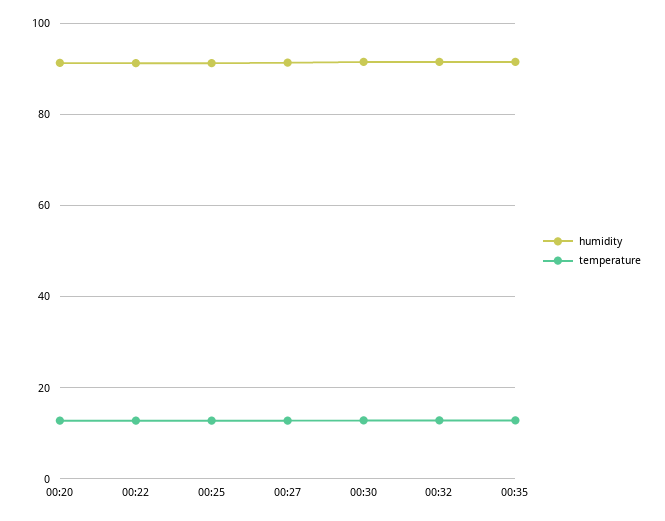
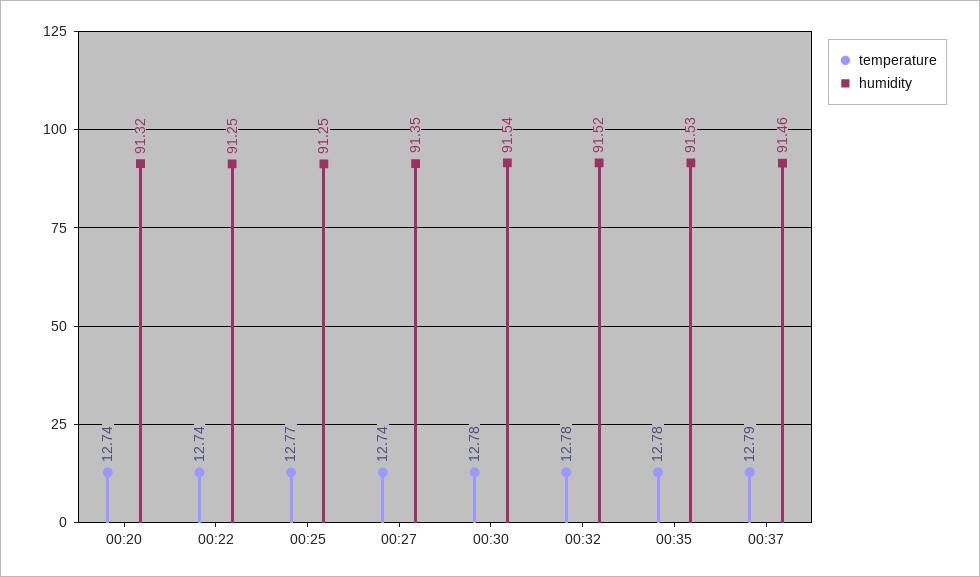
temperature, 00:37: none -> 12.79
humidity, 00:37: none -> 91.46

